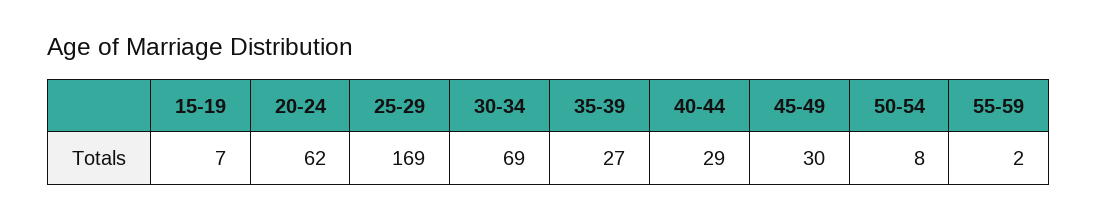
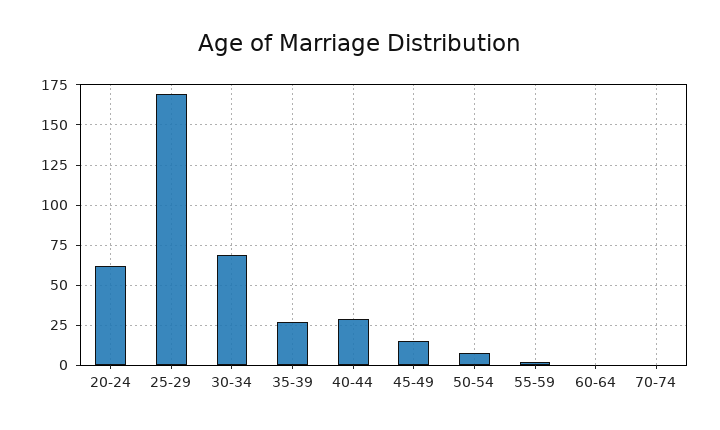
15-19: 7 -> none
45-49: 30 -> 15
60-64: none -> 0
70-74: none -> 0

